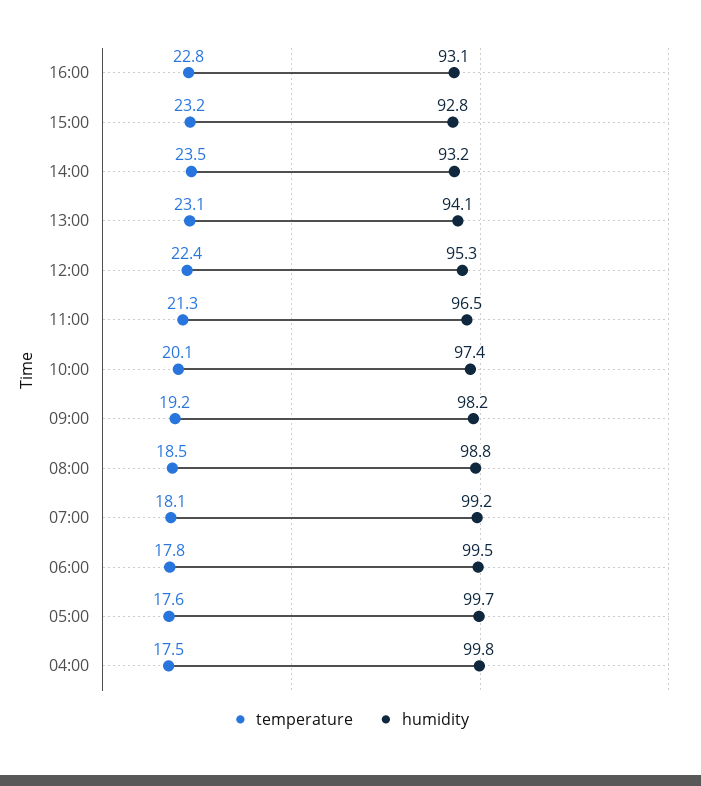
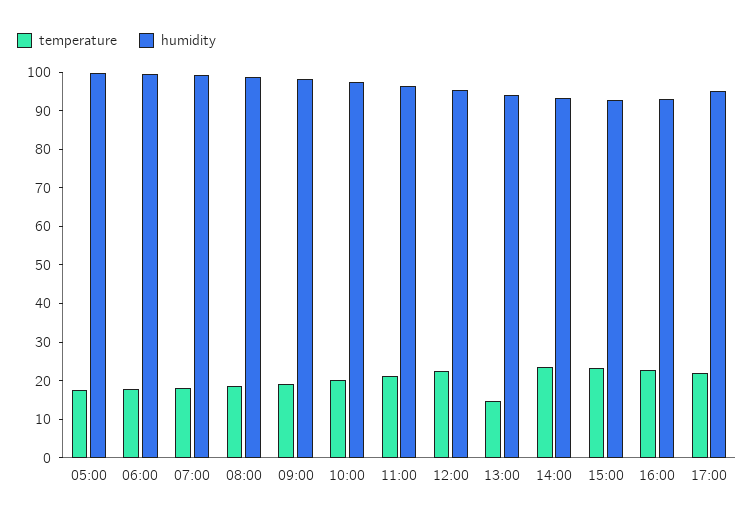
temperature, 13:00: 23.1 -> 15
temperature, 04:00: 17.5 -> none
humidity, 04:00: 99.8 -> none
temperature, 17:00: none -> 22.5
humidity, 17:00: none -> 95

